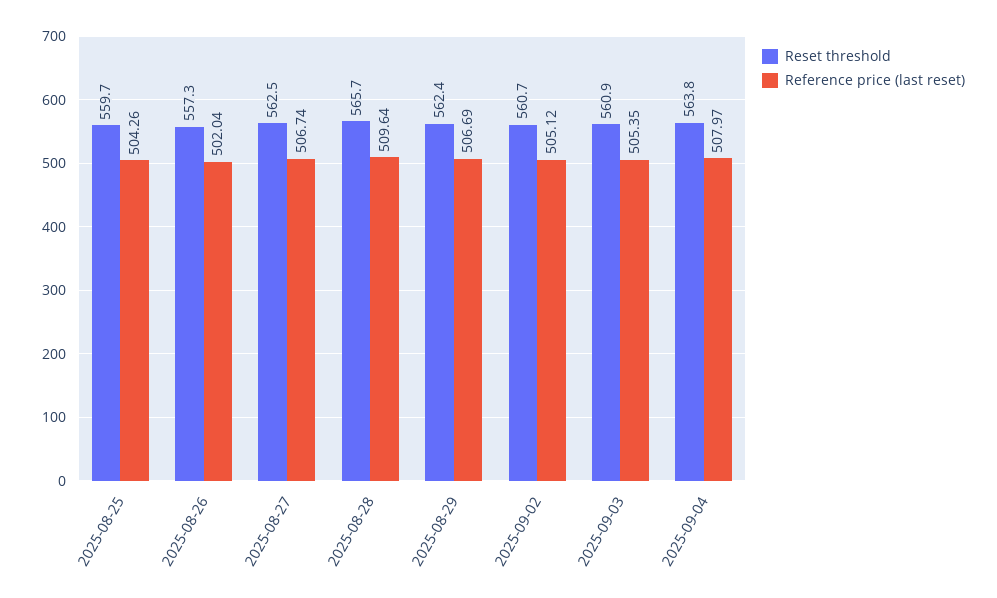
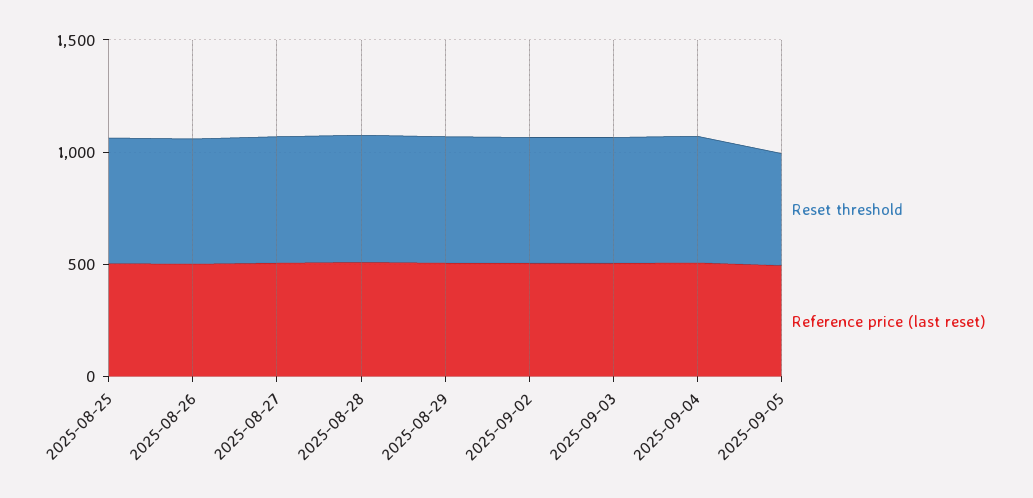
Reset threshold, 2025-09-05: none -> 500
Reference price (last reset), 2025-09-05: none -> 500

